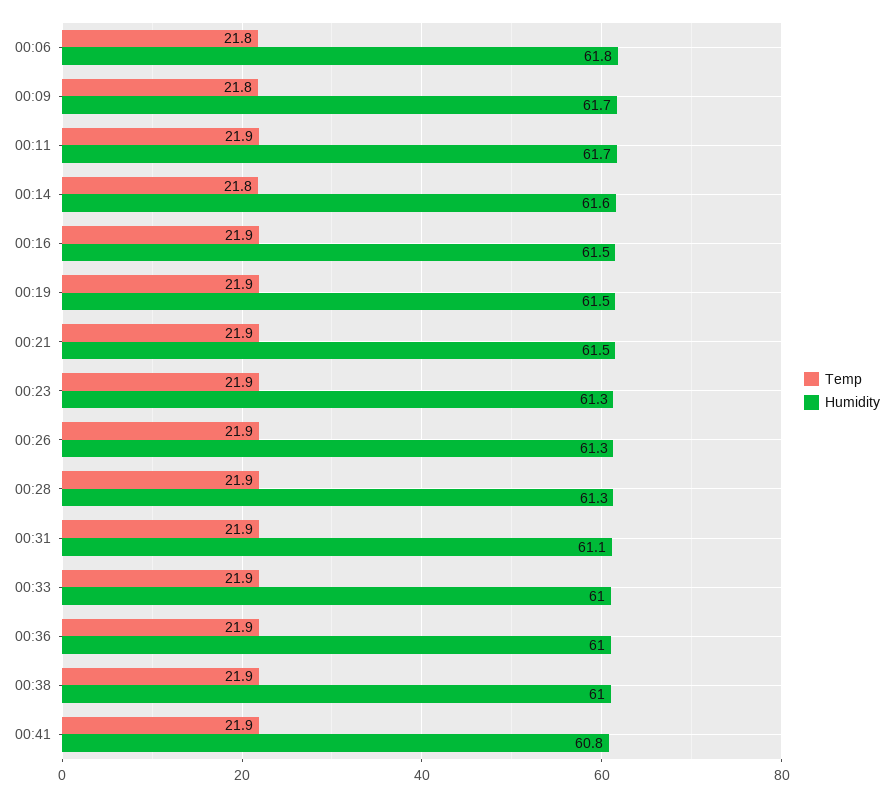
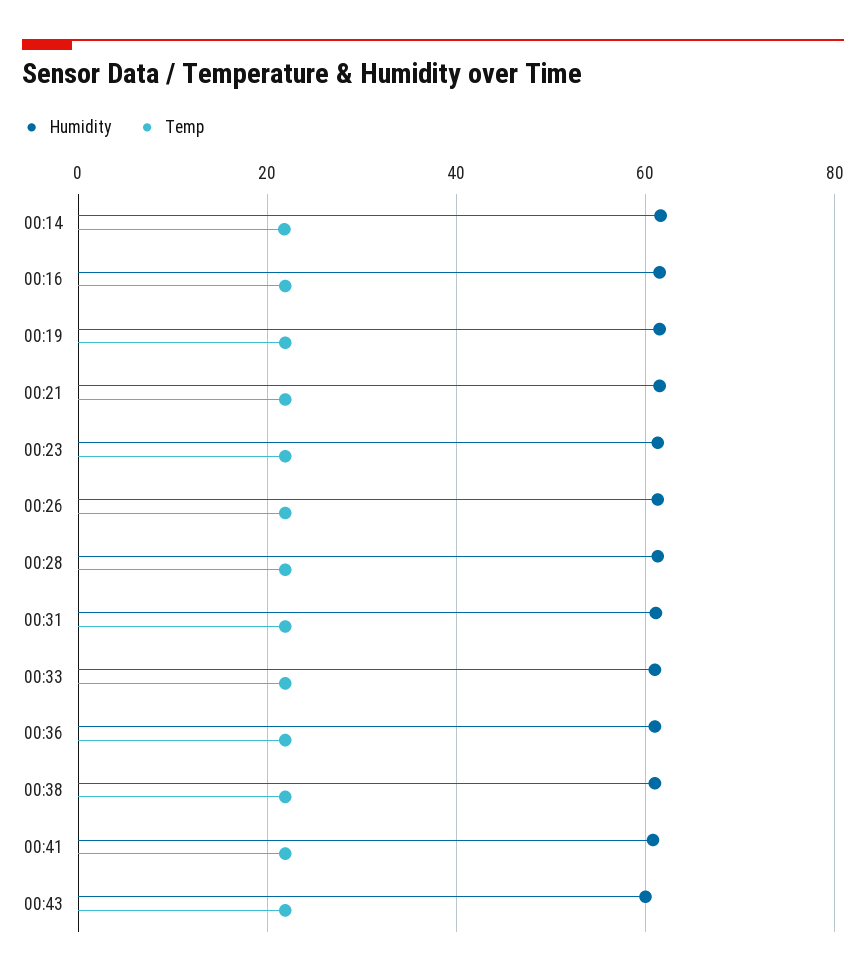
Temp, 00:06: 21.8 -> none
Humidity, 00:06: 61.8 -> none
Temp, 00:09: 21.8 -> none
Humidity, 00:09: 61.7 -> none
Temp, 00:11: 21.9 -> none
Humidity, 00:11: 61.7 -> none
Humidity, 00:43: none -> 60
Temp, 00:43: none -> 22

